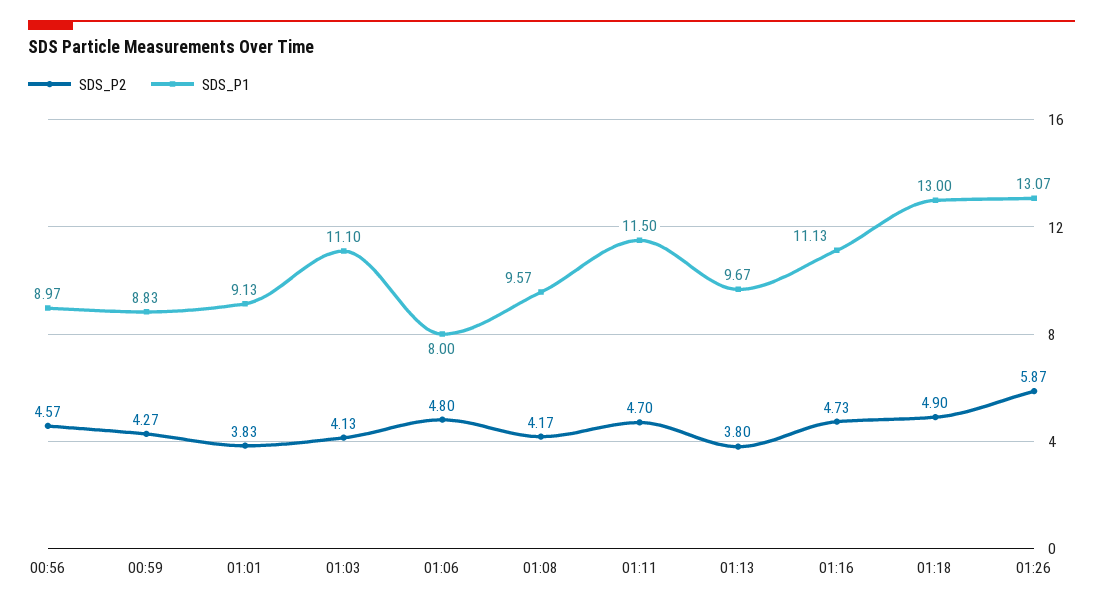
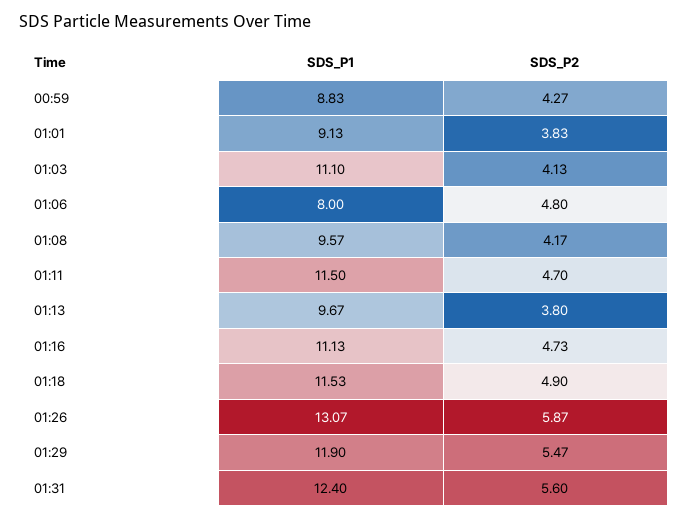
SDS_P2, 00:56: 4.57 -> none
SDS_P1, 00:56: 8.97 -> none
SDS_P1, 01:18: 13 -> 11.53
SDS_P1, 01:29: none -> 11.9
SDS_P2, 01:29: none -> 5.47
SDS_P1, 01:31: none -> 12.4
SDS_P2, 01:31: none -> 5.6

